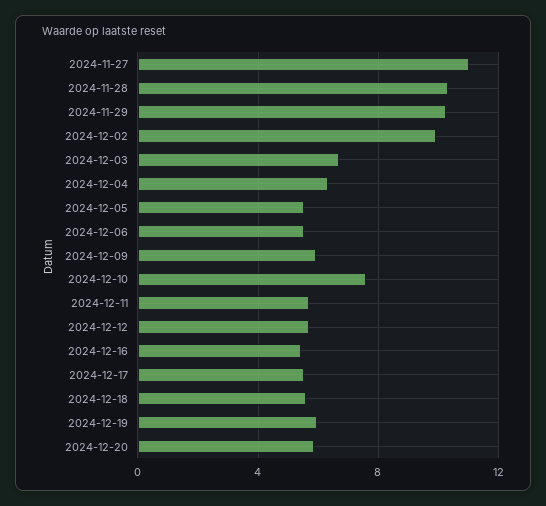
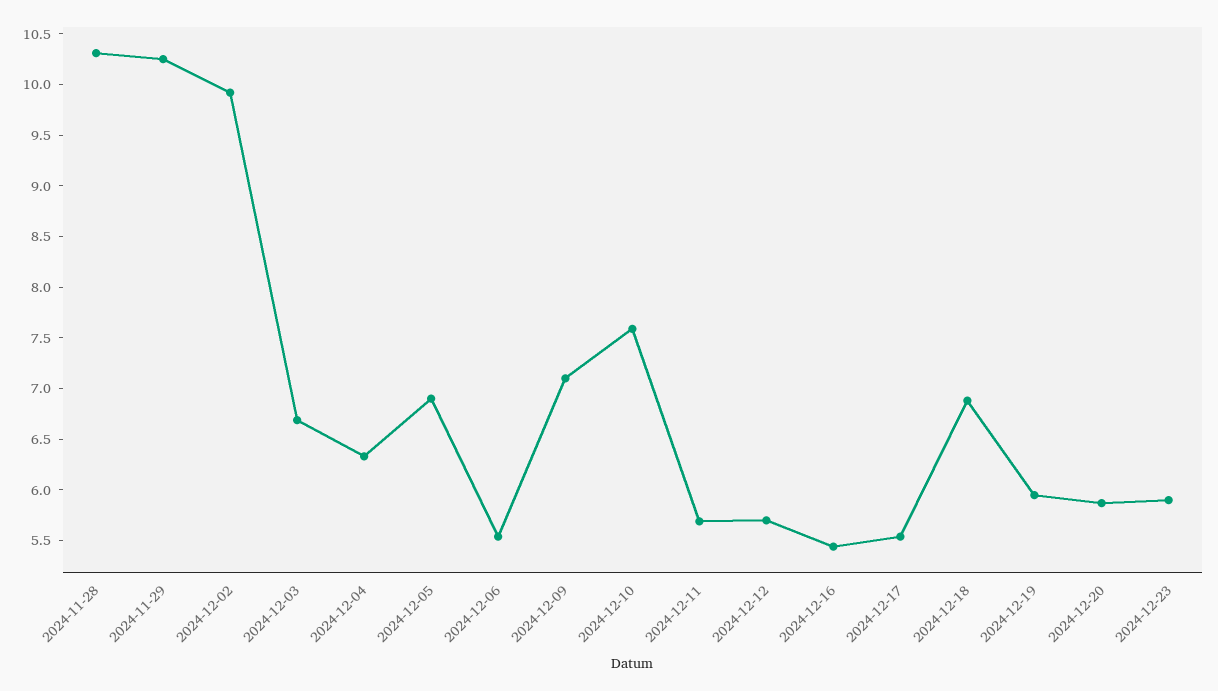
2024-11-27: 11 -> none
2024-12-05: 5.5 -> 6.9
2024-12-09: 6 -> 7.1
2024-12-18: 5.5 -> 6.9
2024-12-23: none -> 5.9

